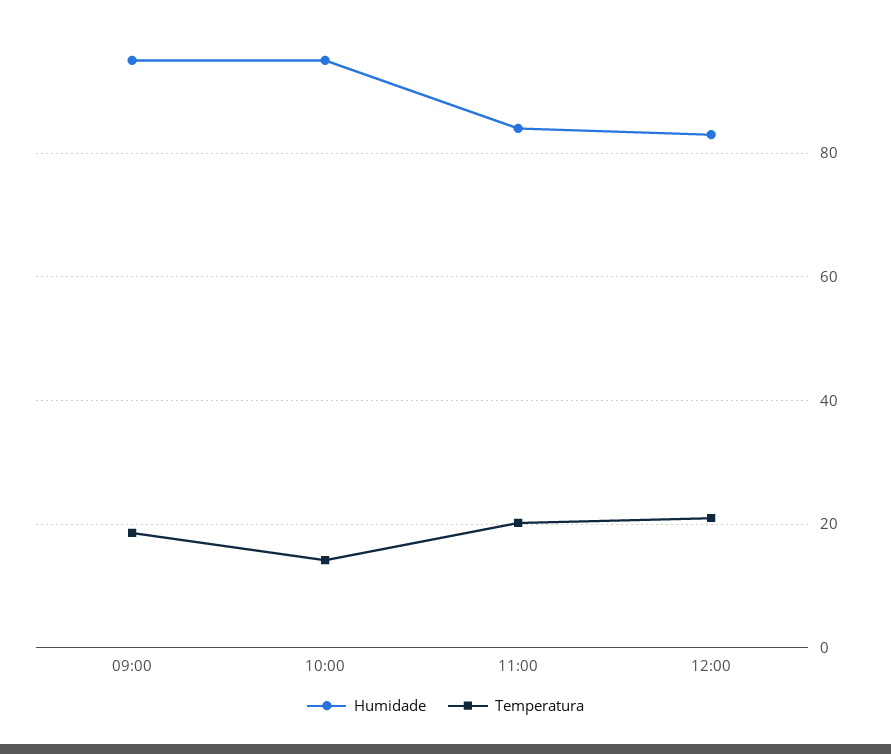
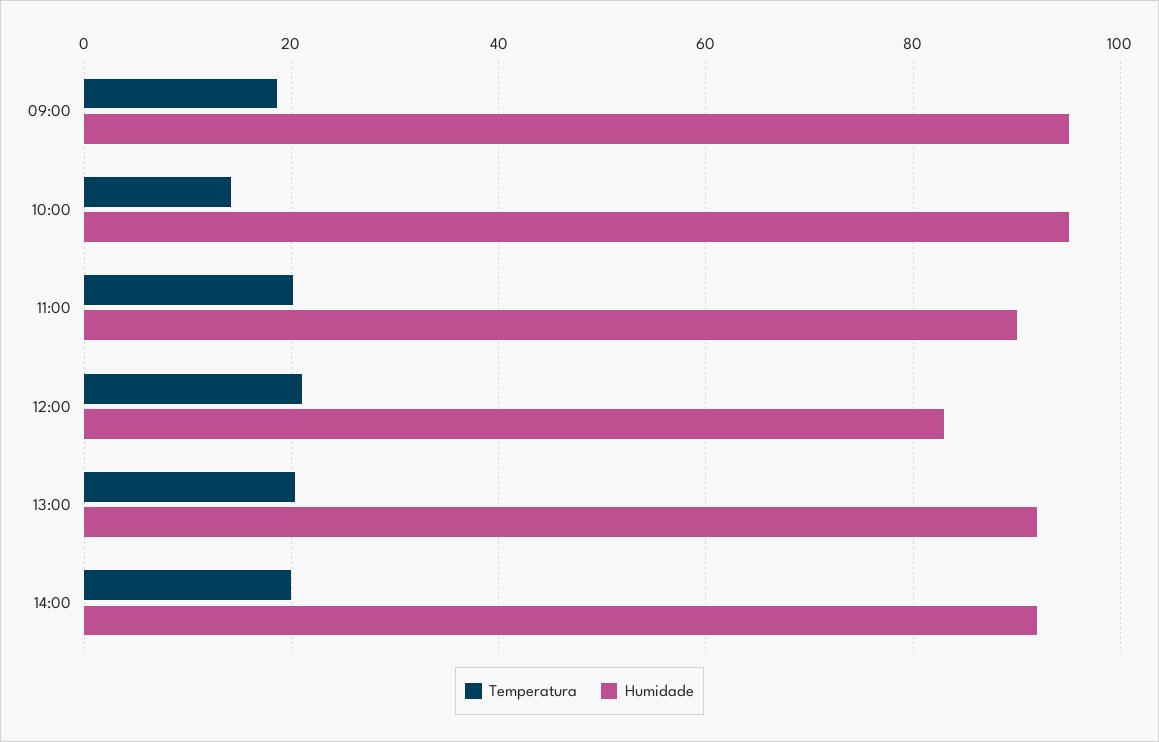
Humidade, 11:00: 84 -> 90
Temperatura, 13:00: none -> 20
Humidade, 13:00: none -> 92
Temperatura, 14:00: none -> 20
Humidade, 14:00: none -> 92

